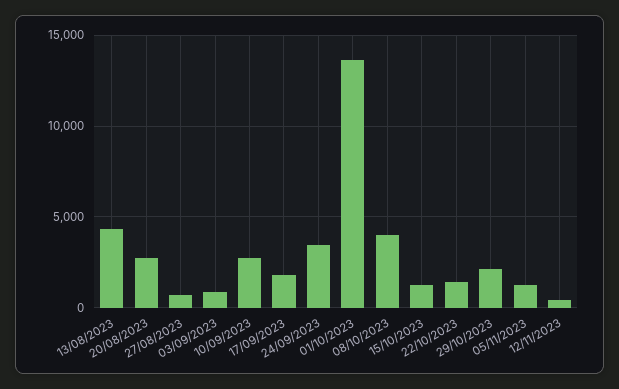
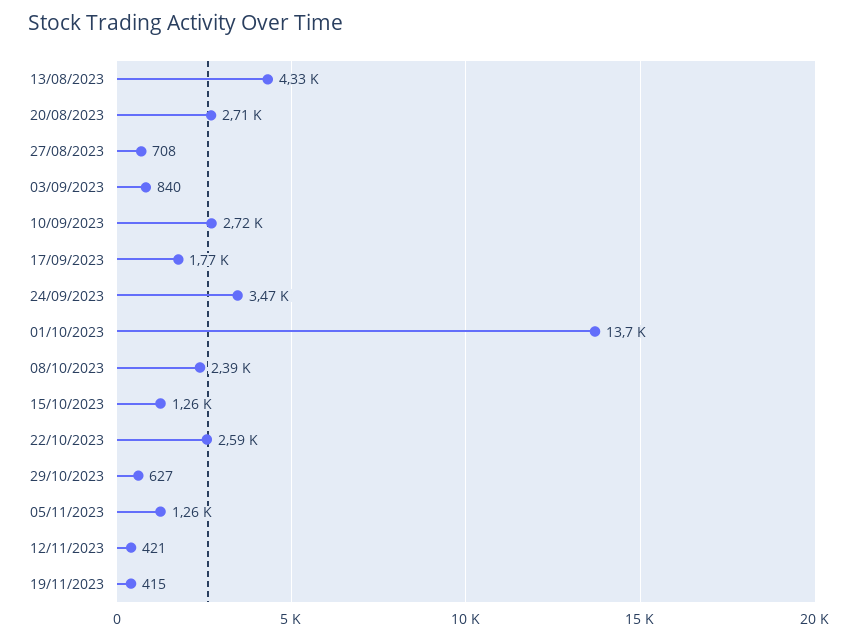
08/10/2023: 4000 -> 2390
22/10/2023: 1500 -> 2590
29/10/2023: 2000 -> 627
19/11/2023: none -> 415

